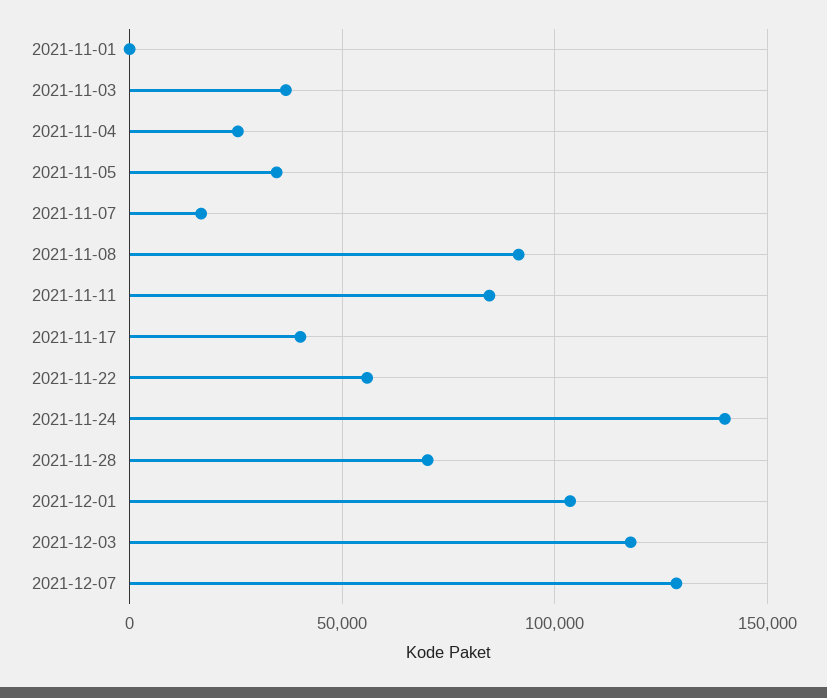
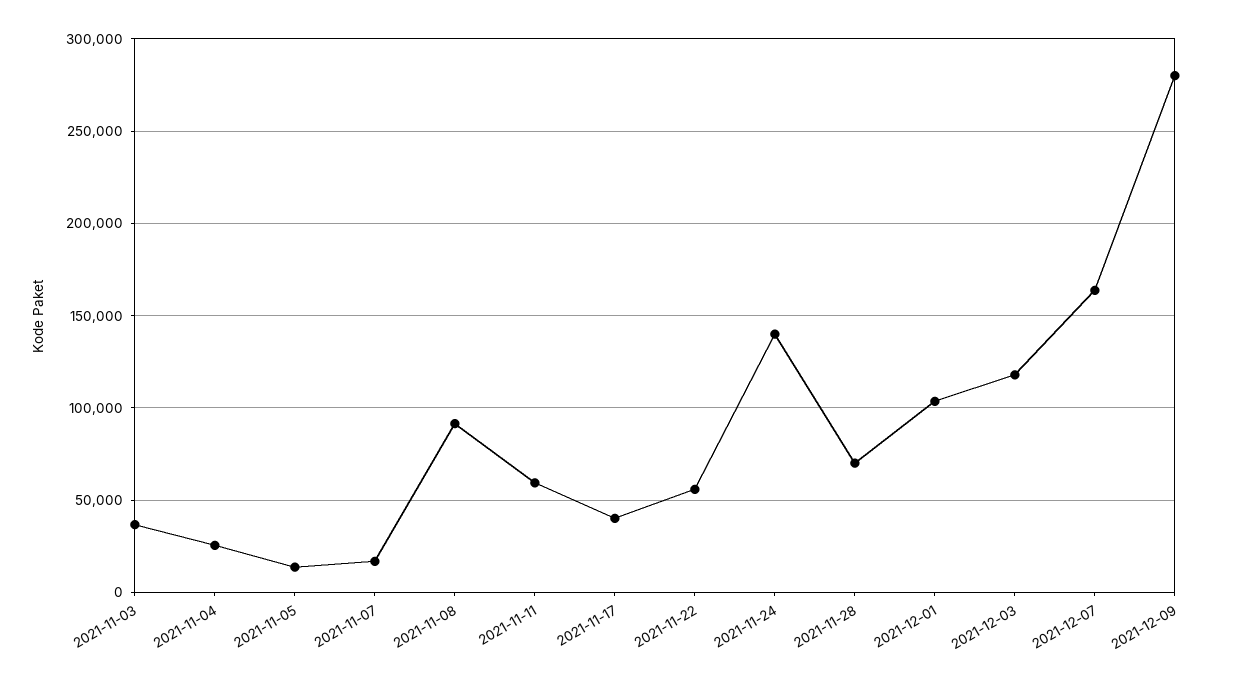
2021-11-01: 0 -> none
2021-11-05: 35000 -> 15000
2021-11-11: 85000 -> 60000
2021-12-07: 130000 -> 165000
2021-12-09: none -> 280000

